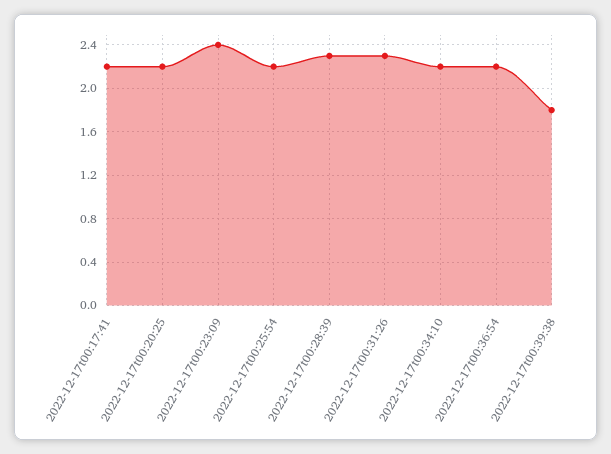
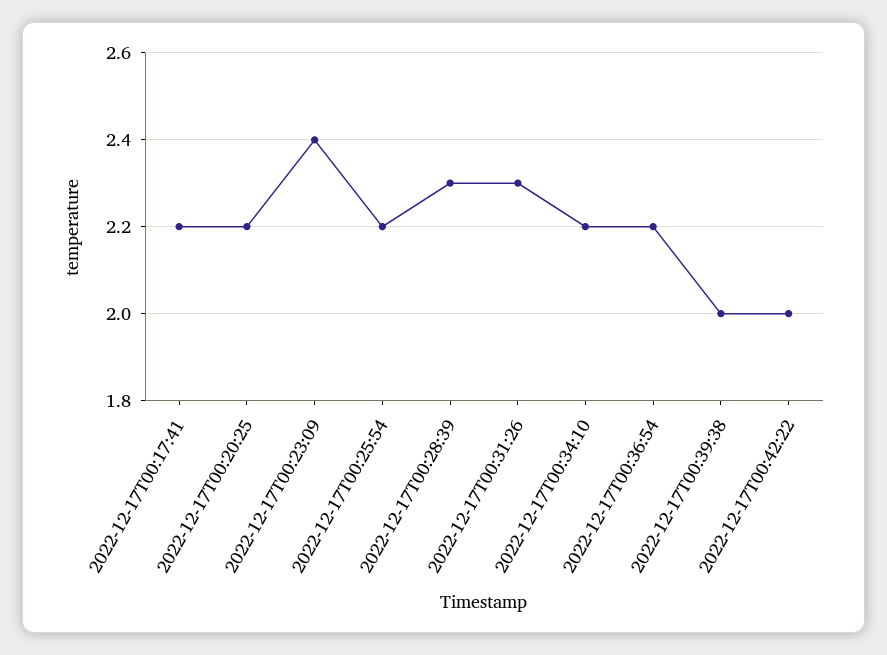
2022-12-17t00:39:38: 1.8 -> 2
2022-12-17T00:42:22: none -> 2

